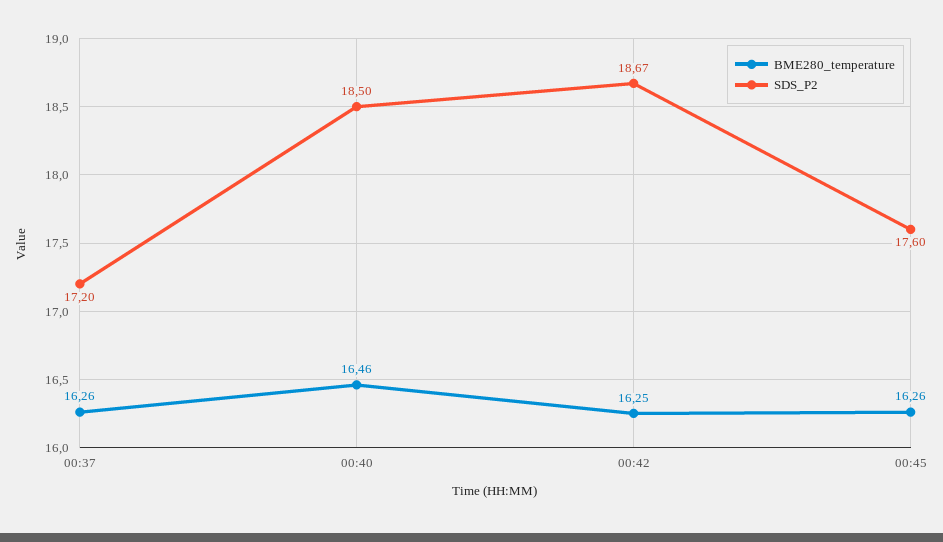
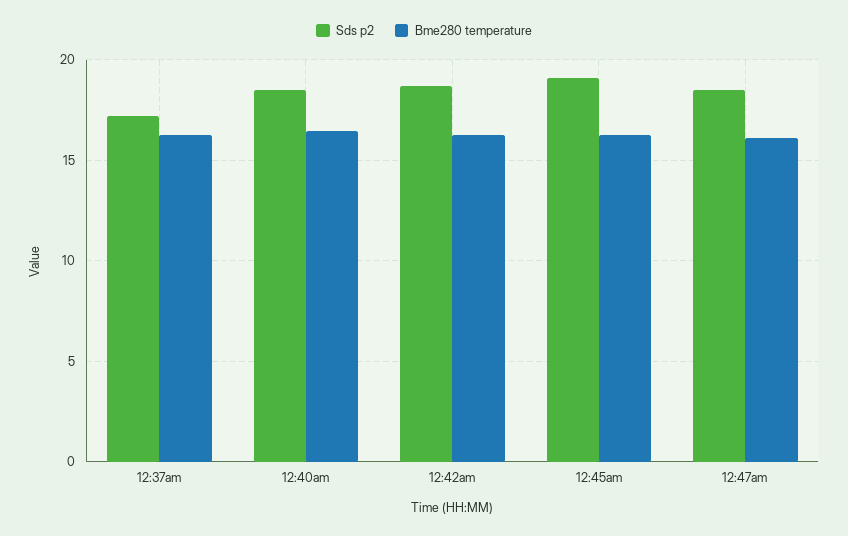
SDS_P2, 00:45: 17.6 -> 19
SDS_P2, 12:47am: none -> 18.5
BME280_temperature, 12:47am: none -> 16

